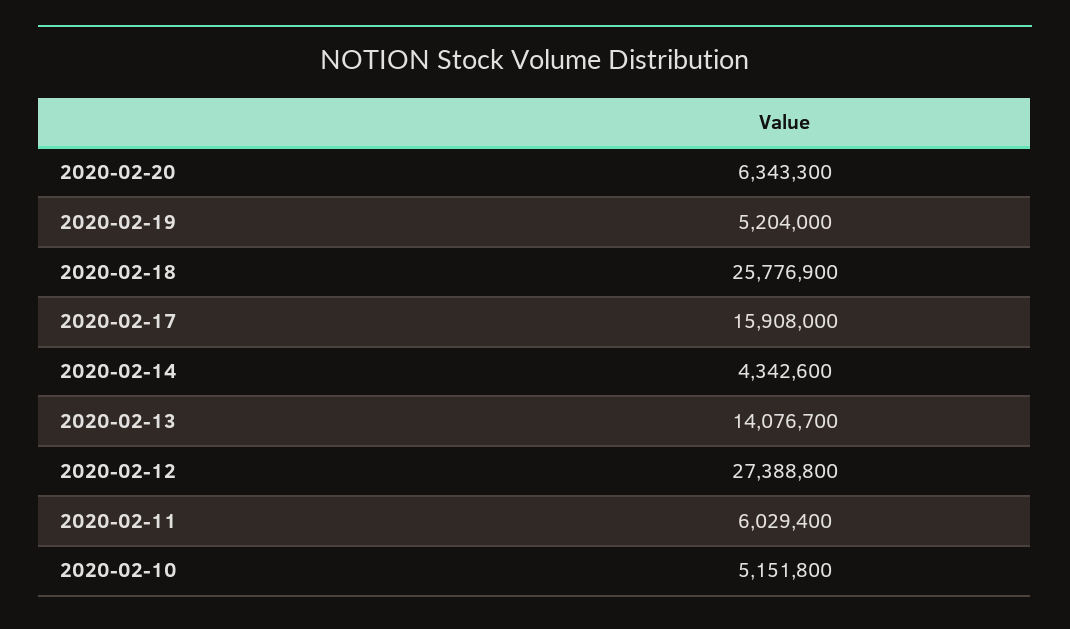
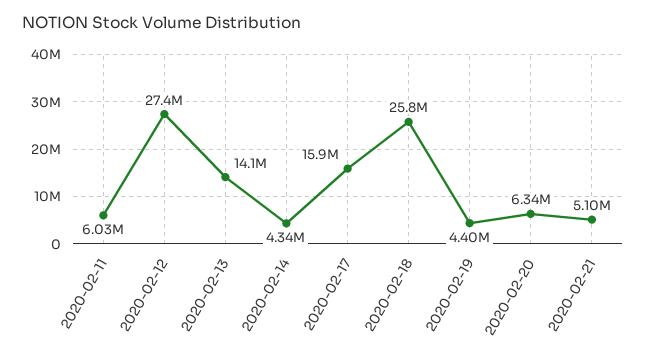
2020-02-19: 5204000 -> 4400000
2020-02-10: 5151800 -> none
2020-02-21: none -> 5100000

